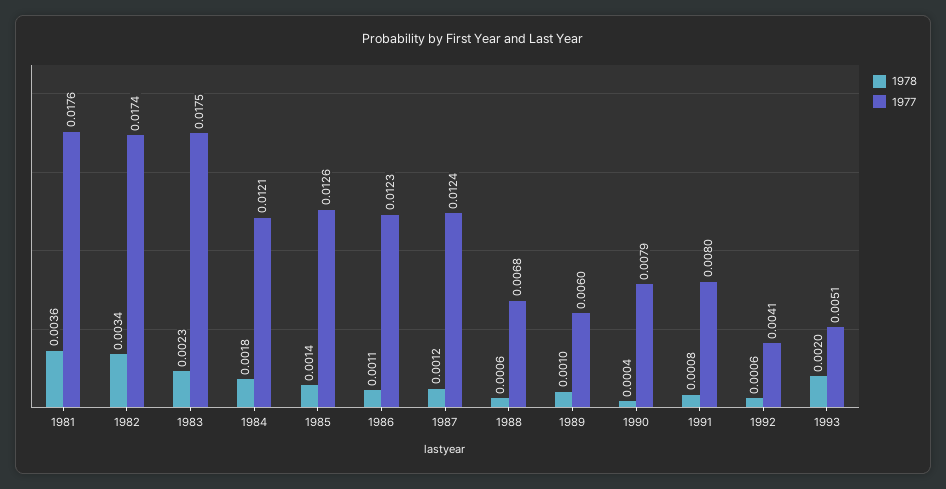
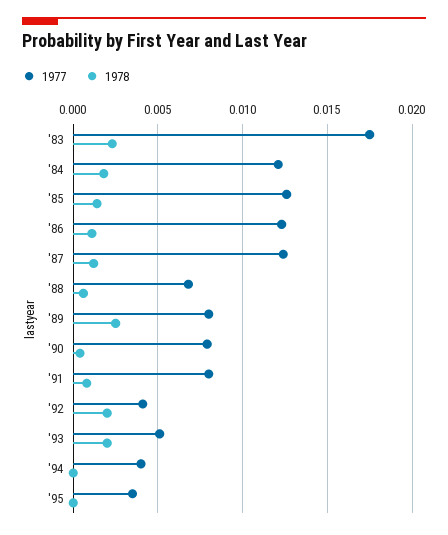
1978, 1981: 0.0036 -> none
1977, 1981: 0.0176 -> none
1978, 1982: 0.0034 -> none
1977, 1982: 0.0174 -> none
1978, 1989: 0.001 -> 0.0025
1977, 1989: 0.006 -> 0.008
1978, 1992: 0.0006 -> 0.002
1977, '94: none -> 0.004
1978, '94: none -> 0
1977, '95: none -> 0.0035
1978, '95: none -> 0

